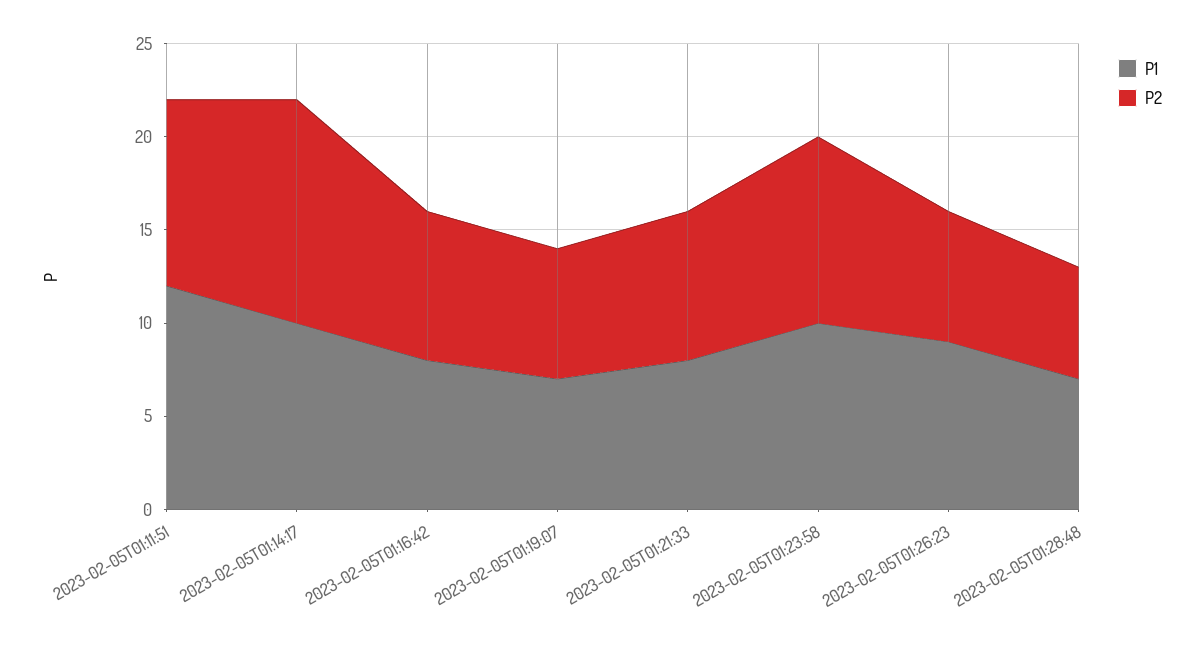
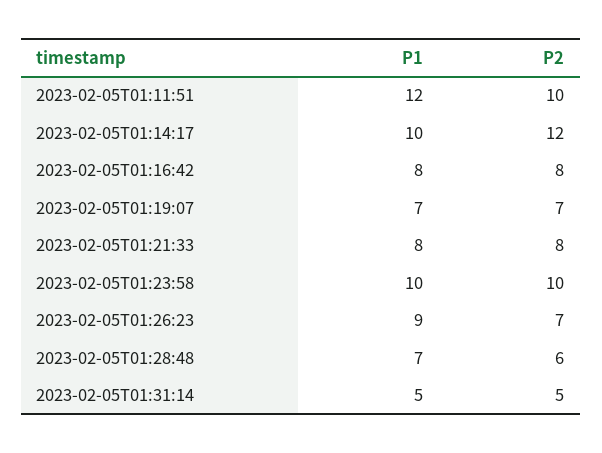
P1, 2023-02-05T01:31:14: none -> 5
P2, 2023-02-05T01:31:14: none -> 5

